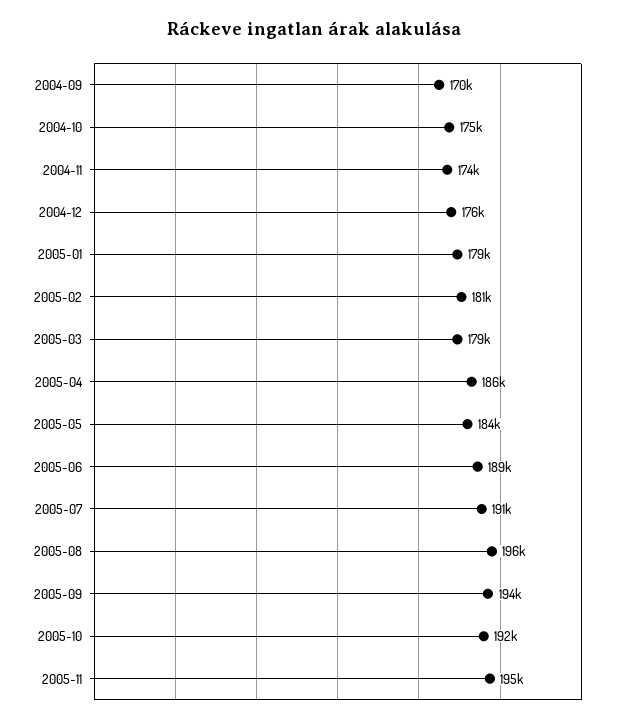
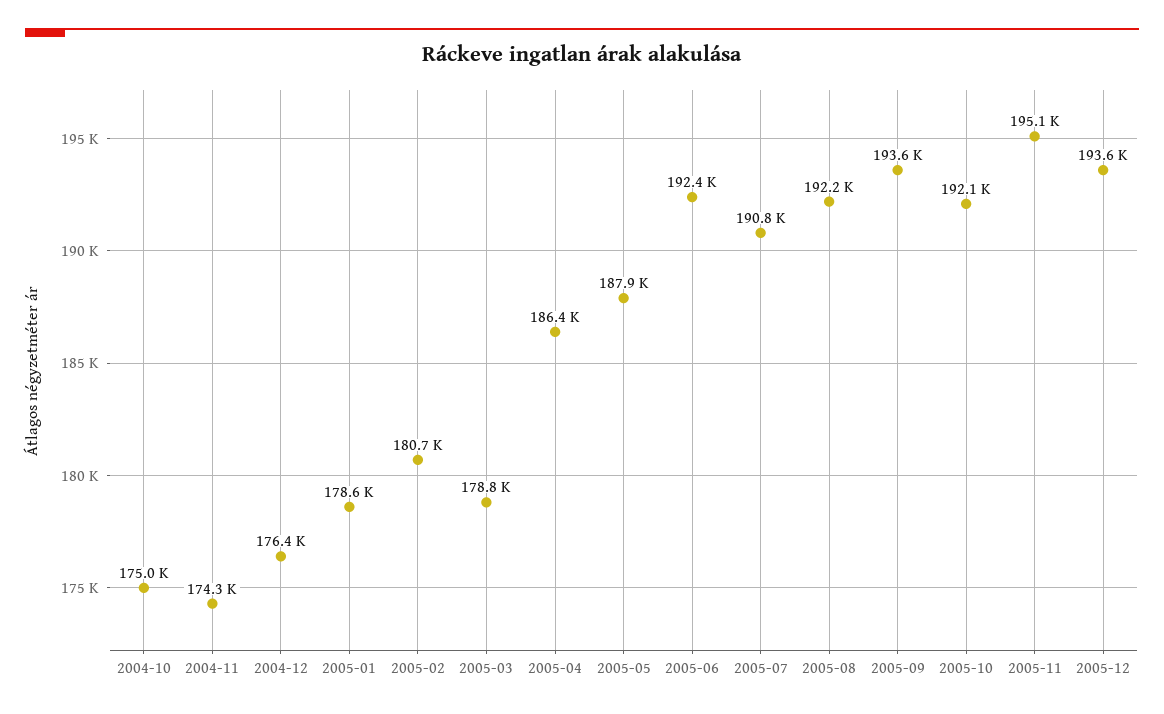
2004-09: 170000 -> none
2005-05: 184000 -> 187900
2005-06: 189000 -> 192400
2005-08: 196000 -> 192200
2005-12: none -> 193600

